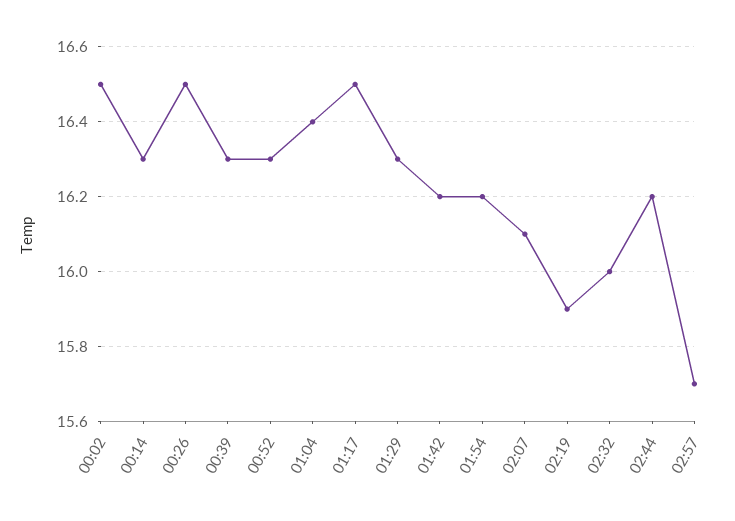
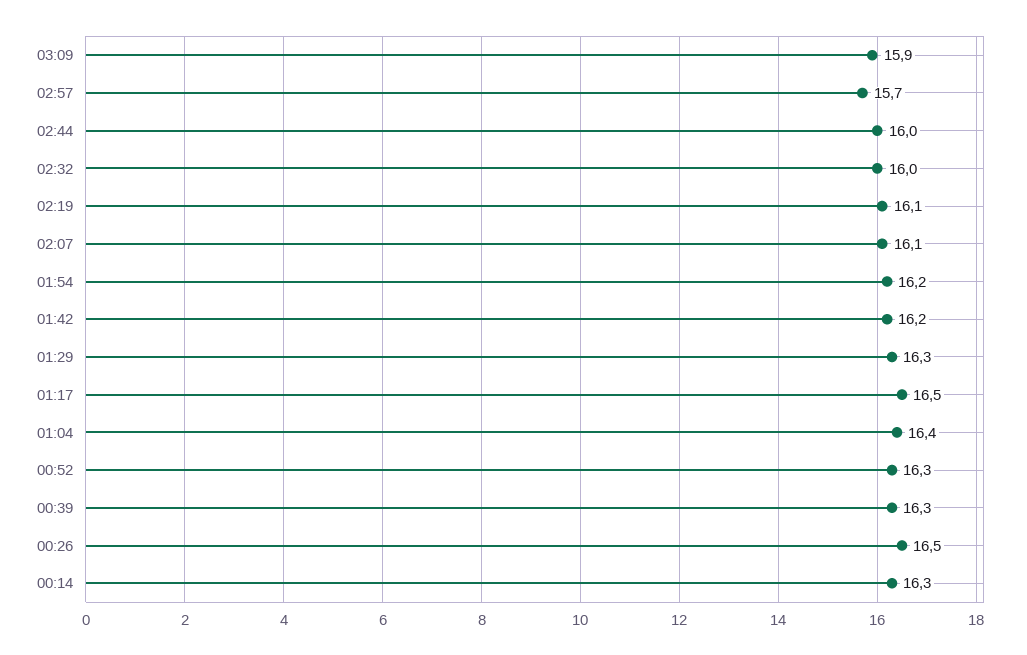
00:02: 16.5 -> none
02:19: 15.9 -> 16.1
02:44: 16.2 -> 16
03:09: none -> 15.9

